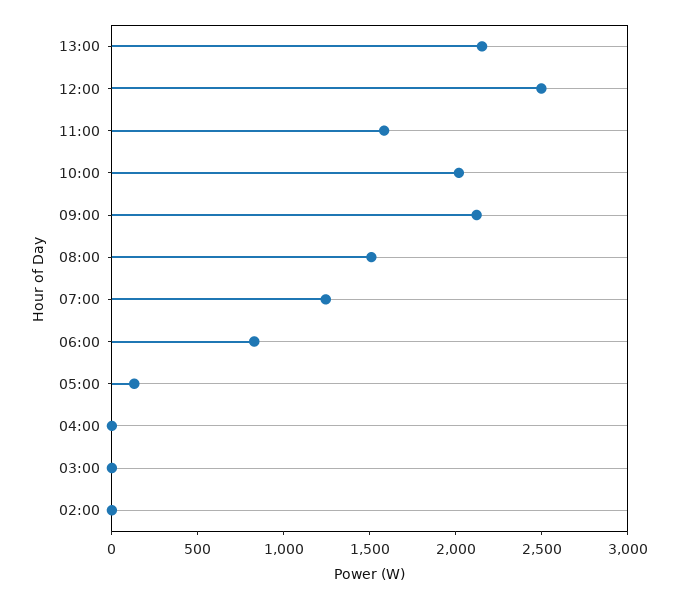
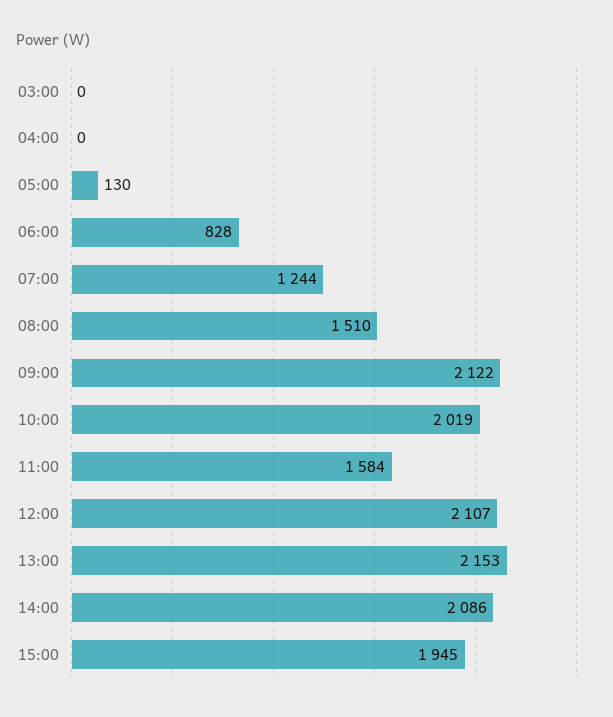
12:00: 2500 -> 2107
02:00: 0 -> none
14:00: none -> 2086
15:00: none -> 1945

